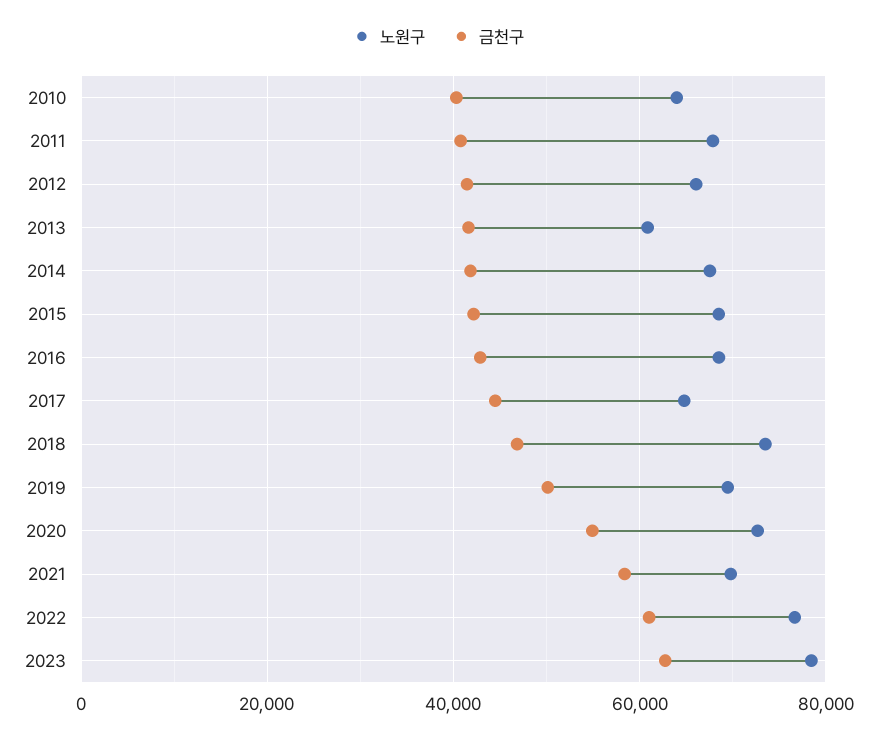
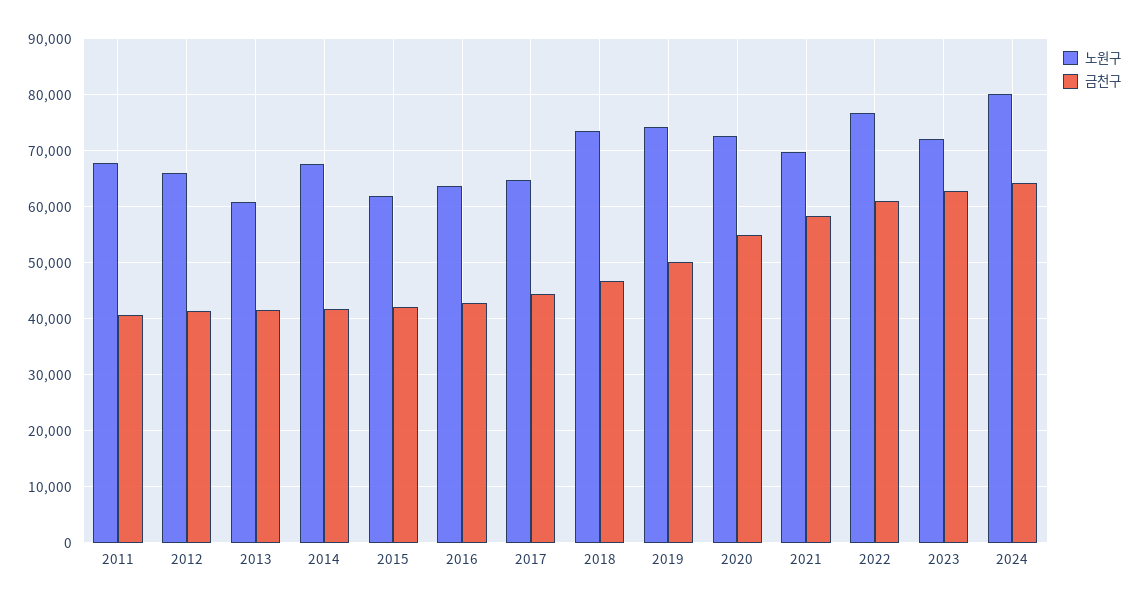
노원구, 2010: 64000 -> none
금천구, 2010: 40000 -> none
노원구, 2015: 68000 -> 62000
노원구, 2016: 68000 -> 64000
노원구, 2019: 70000 -> 74000
노원구, 2023: 78000 -> 72000
노원구, 2024: none -> 80000
금천구, 2024: none -> 64000

